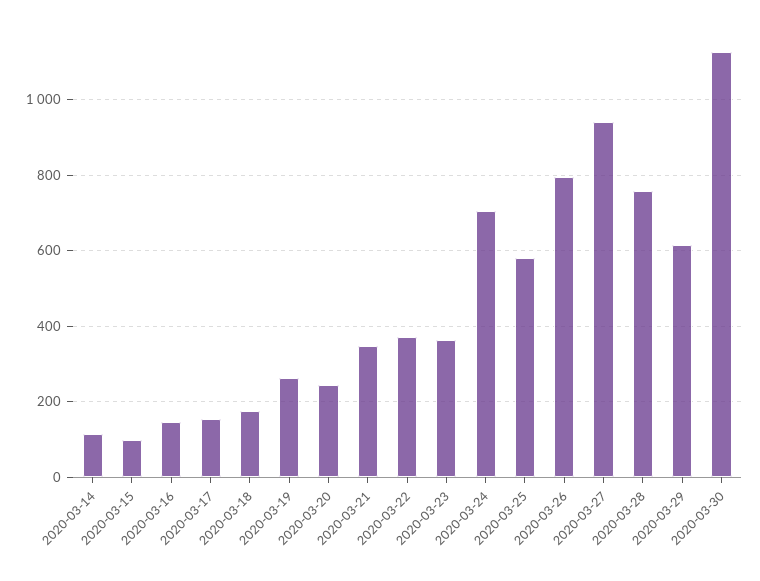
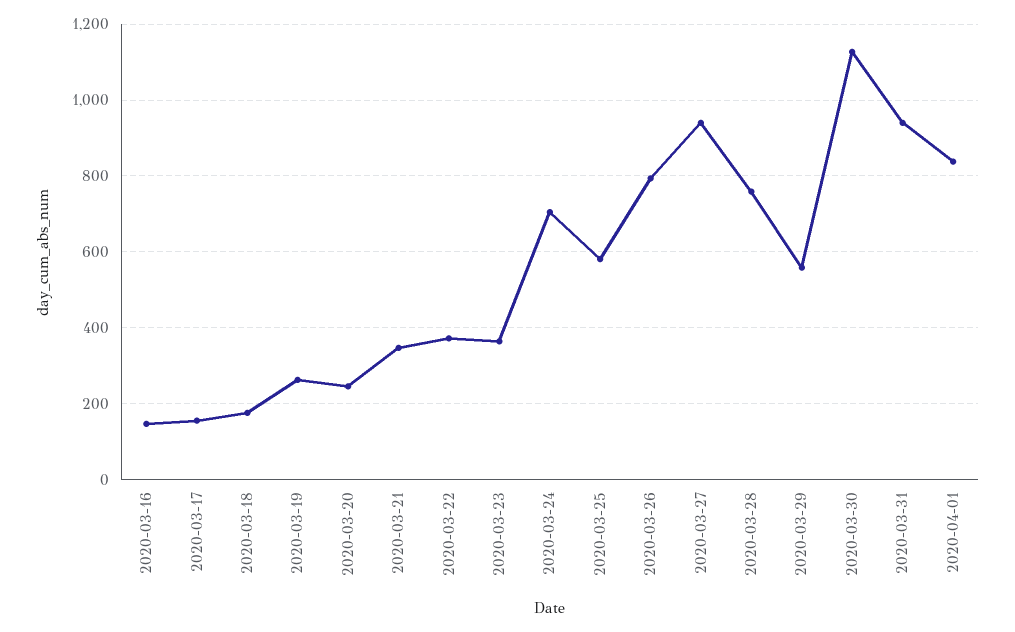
2020-03-14: 120 -> none
2020-03-15: 100 -> none
2020-03-29: 620 -> 560
2020-03-31: none -> 940
2020-04-01: none -> 840

